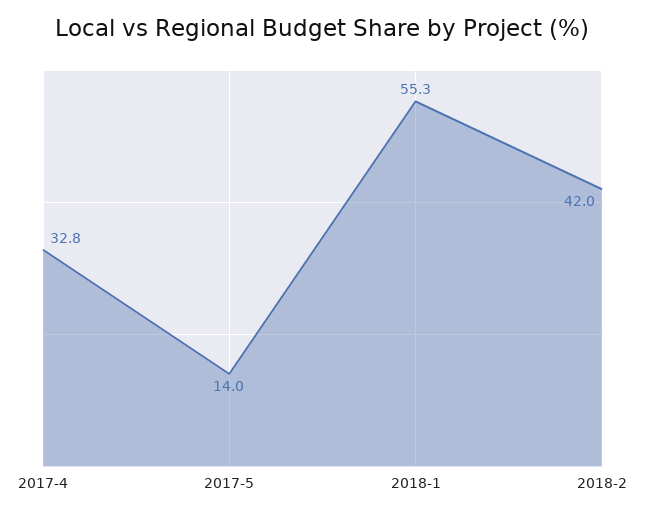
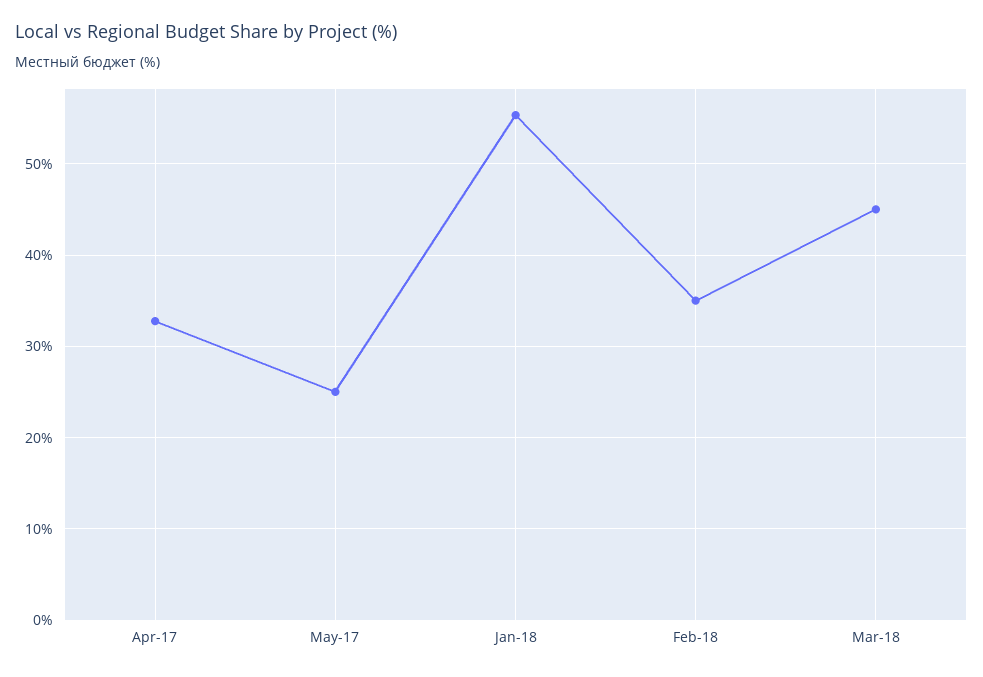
2017-5: 14 -> 25
2018-2: 42 -> 35
Mar-18: none -> 45

